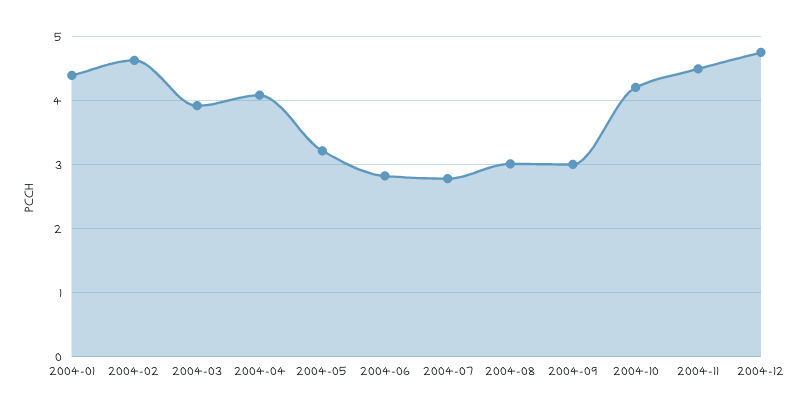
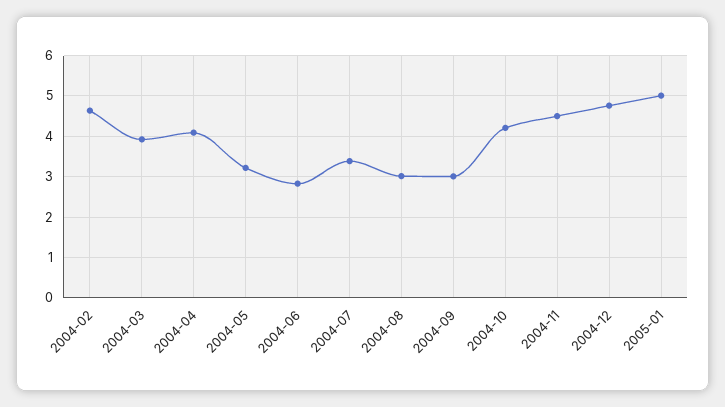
2004-01: 4.4 -> none
2004-07: 2.8 -> 3.4
2005-01: none -> 5

